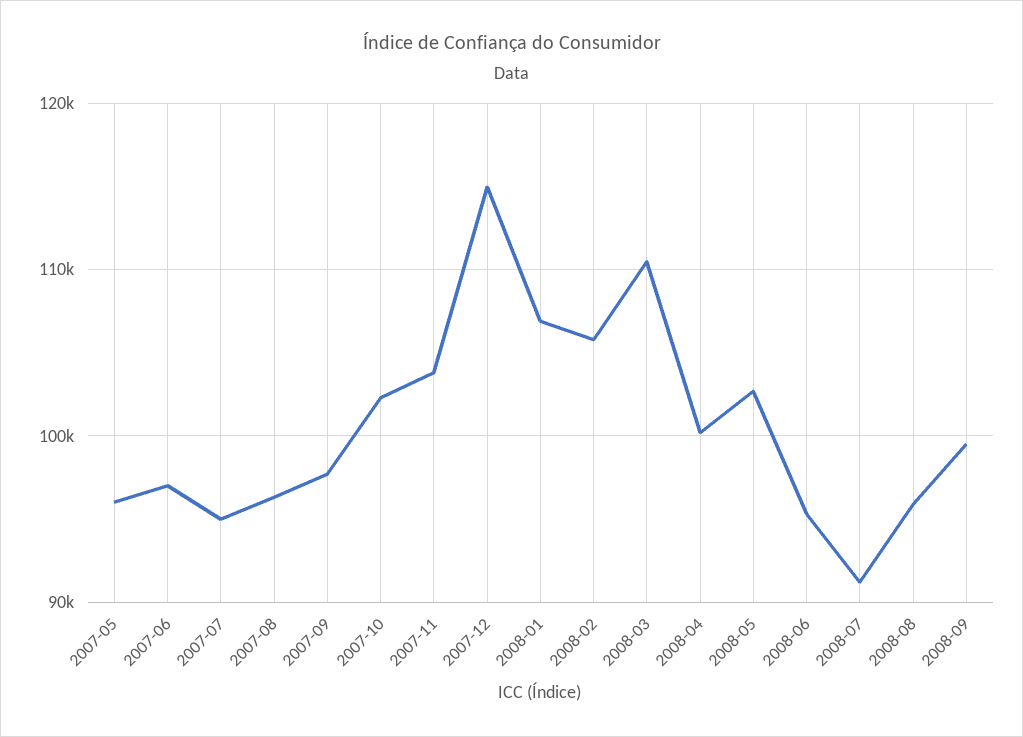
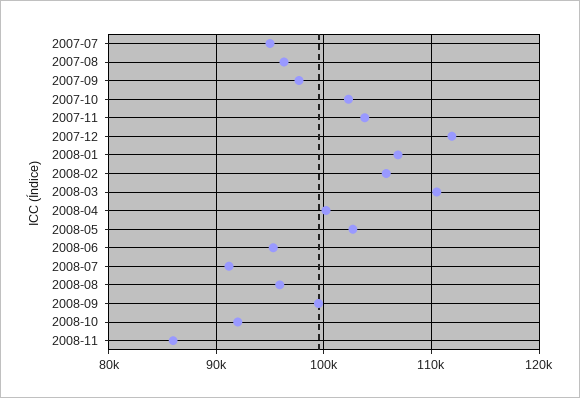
2007-05: 96000 -> none
2007-06: 97000 -> none
2007-12: 115000 -> 112000
2008-10: none -> 92000
2008-11: none -> 86000

